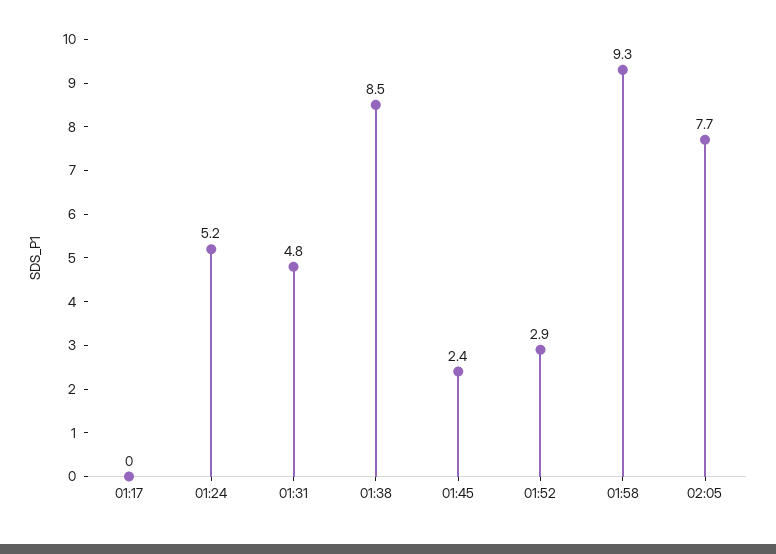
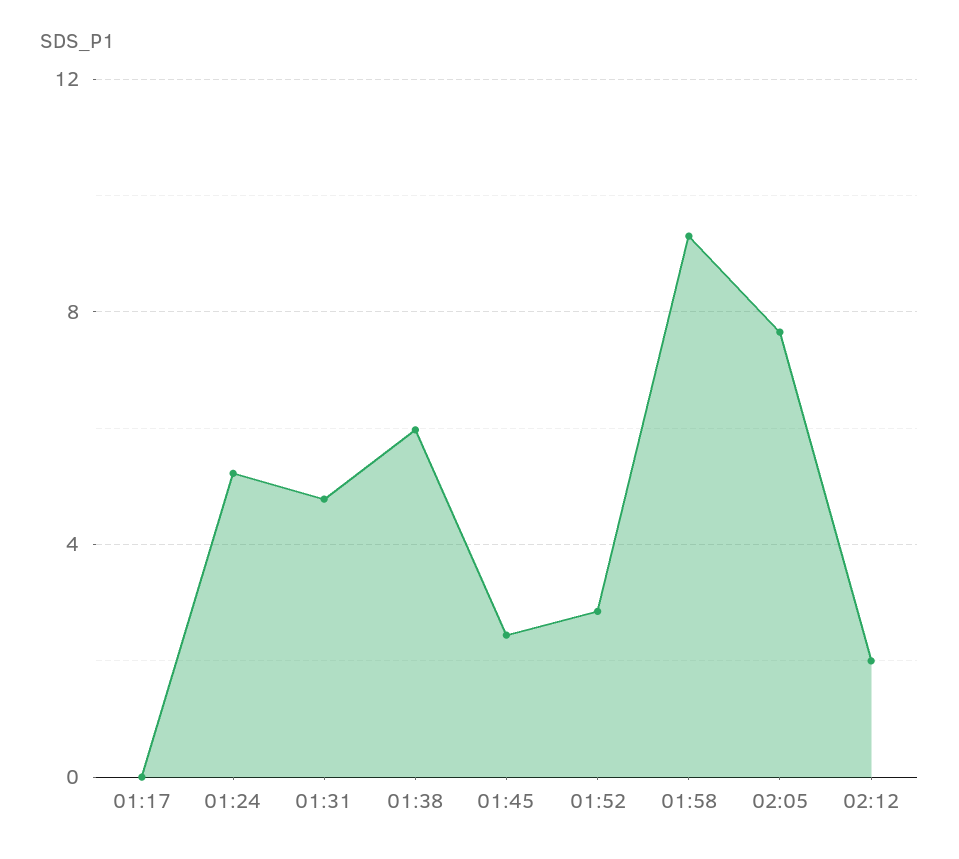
01:38: 8.5 -> 6
02:12: none -> 2

